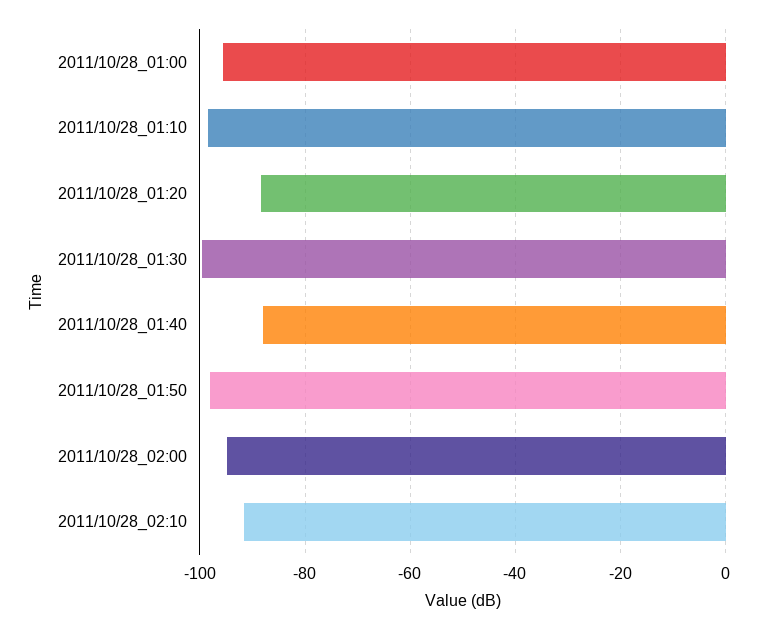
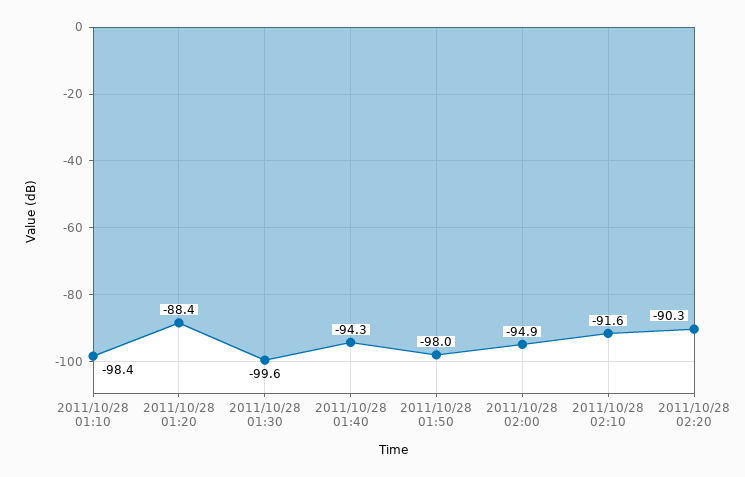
2011/10/28_01:00: -96 -> none
2011/10/28_01:40: -88 -> -94.3
2011/10/28 02:20: none -> -90.3

